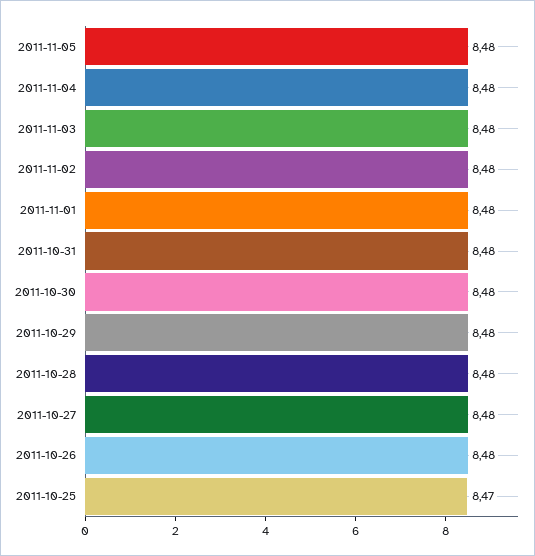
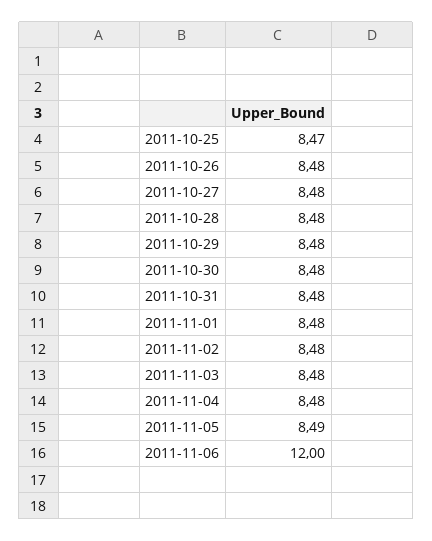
2011-11-05: 8.48 -> 8.49
2011-11-06: none -> 12

